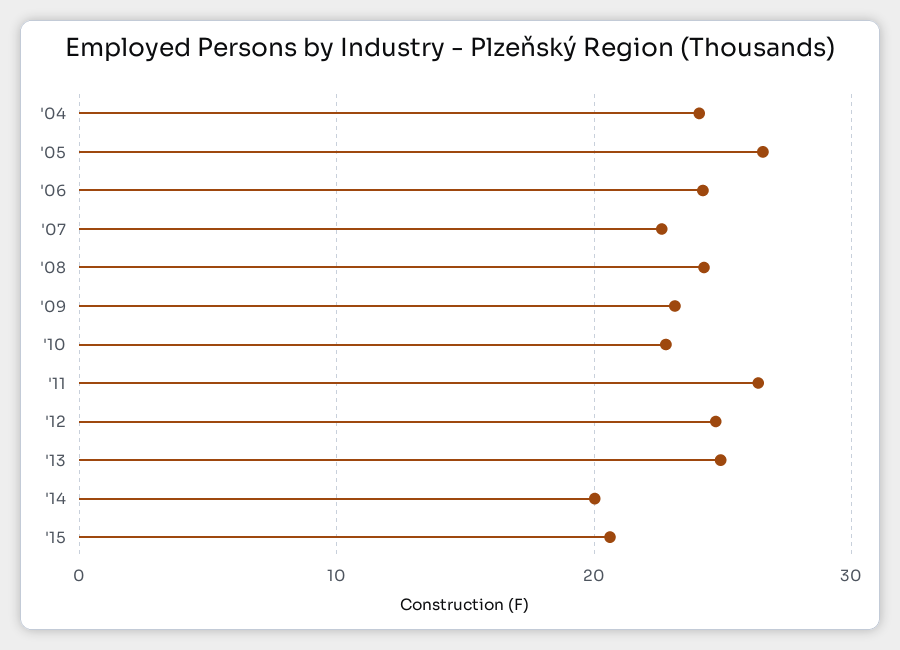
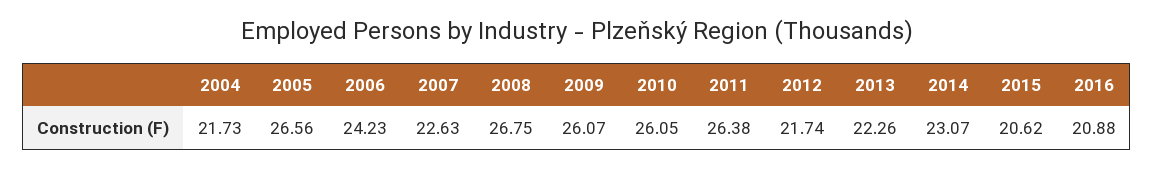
'04: 24 -> 21.73
'08: 24 -> 26.75
'09: 23 -> 26.07
'10: 23 -> 26.05
'12: 25 -> 21.74
'13: 25 -> 22.26
'14: 20 -> 23.07
2016: none -> 20.88

